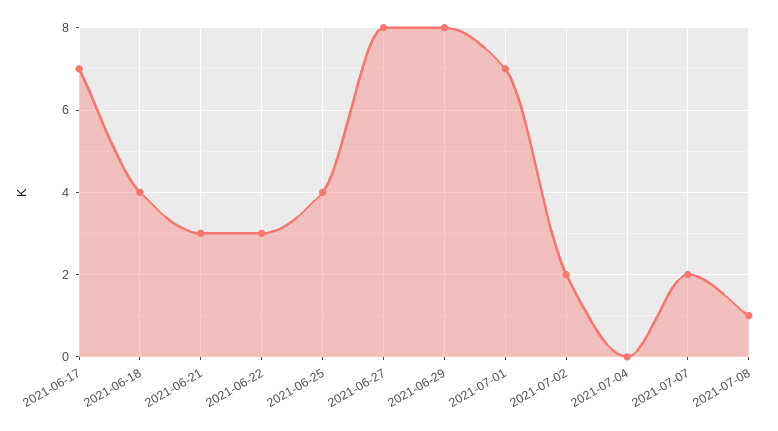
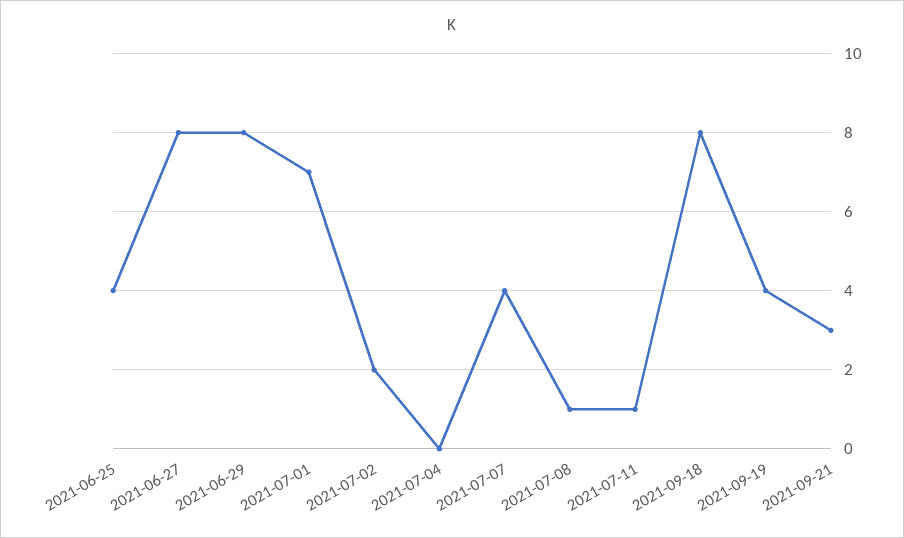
2021-06-17: 7 -> none
2021-06-18: 4 -> none
2021-06-21: 3 -> none
2021-06-22: 3 -> none
2021-07-07: 2 -> 4
2021-07-11: none -> 1
2021-09-18: none -> 8
2021-09-19: none -> 4
2021-09-21: none -> 3

